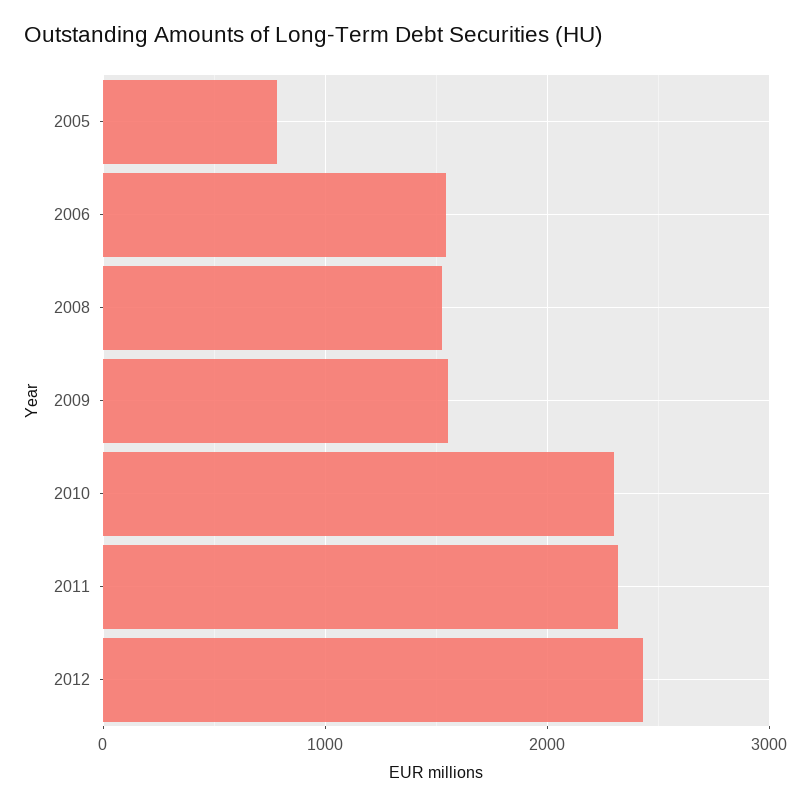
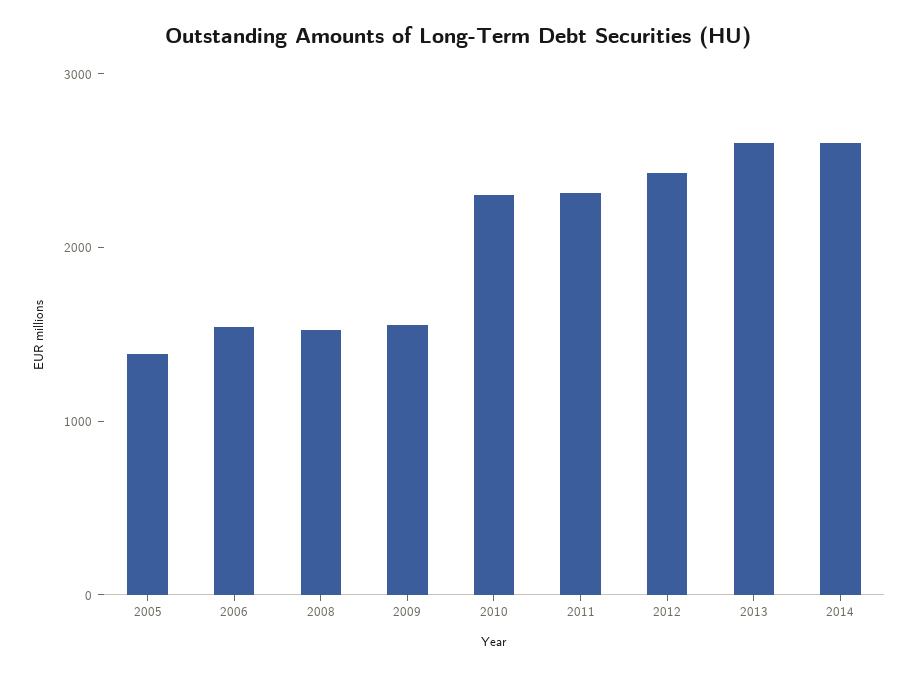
2005: 800 -> 1400
2013: none -> 2600
2014: none -> 2600

